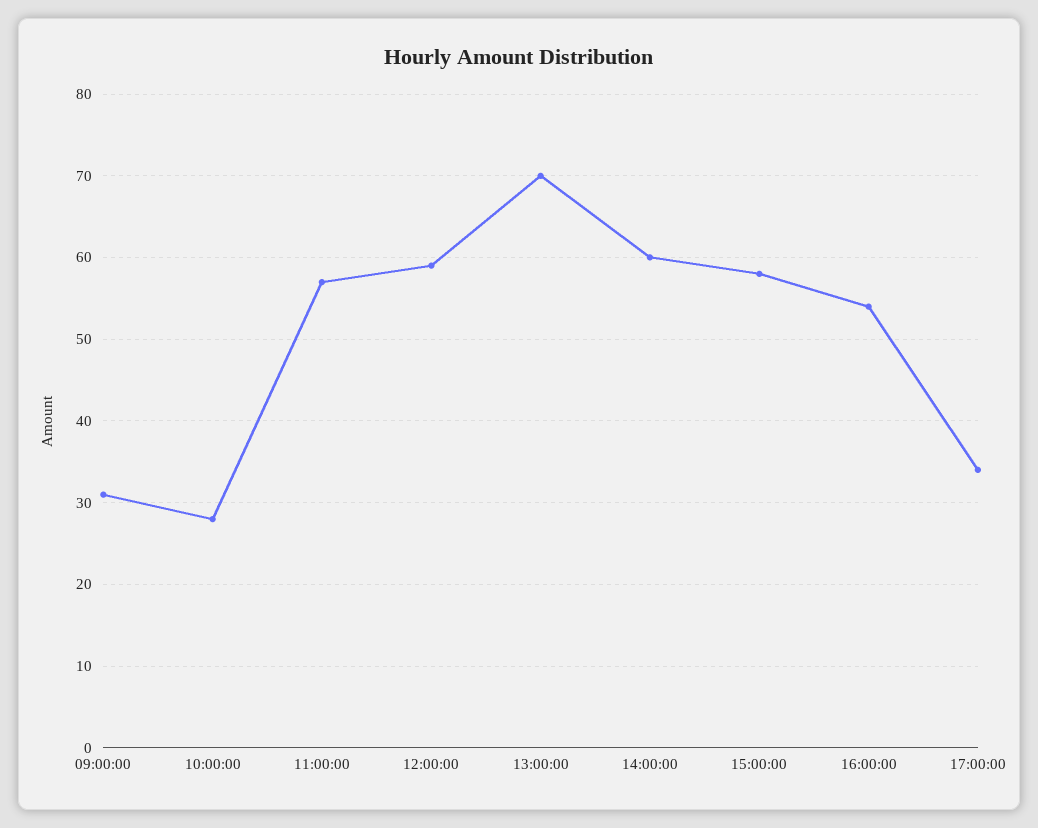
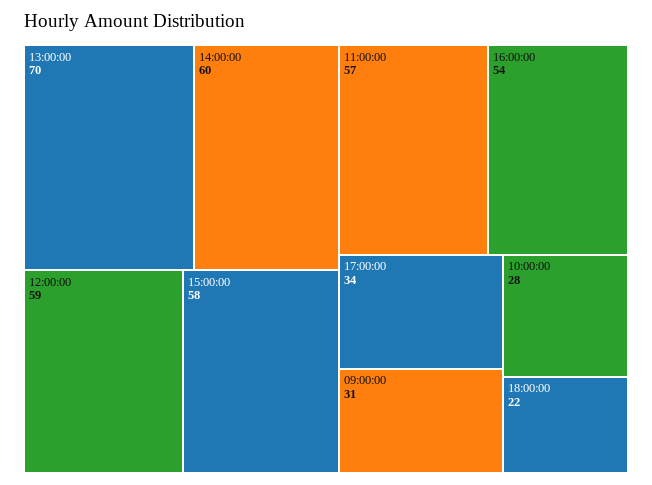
18:00:00: none -> 22

